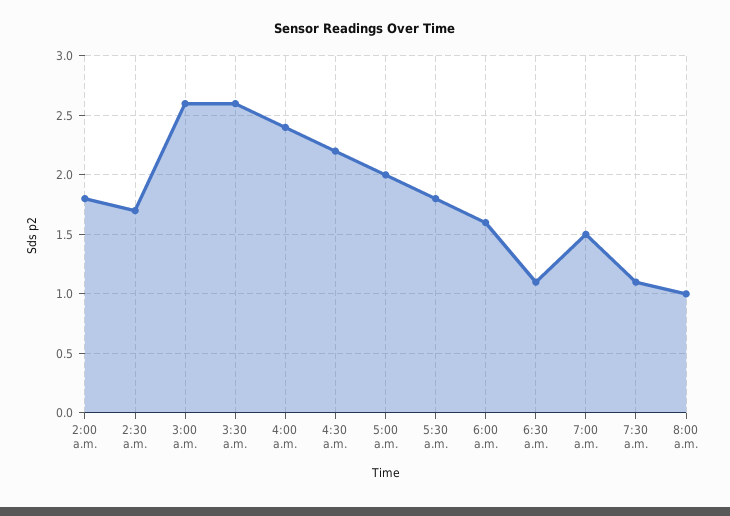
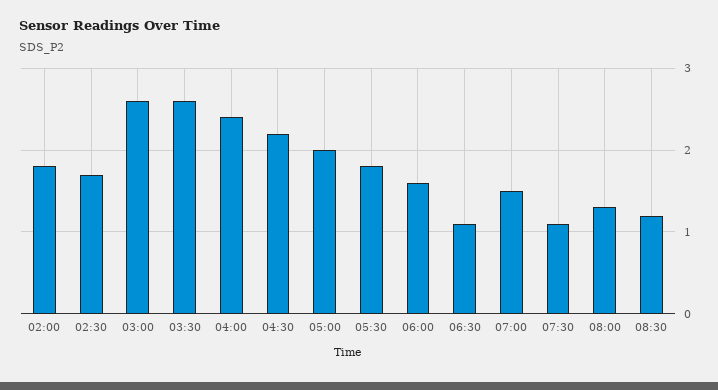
8:00 a.m.: 1 -> 1.3
08:30: none -> 1.2

